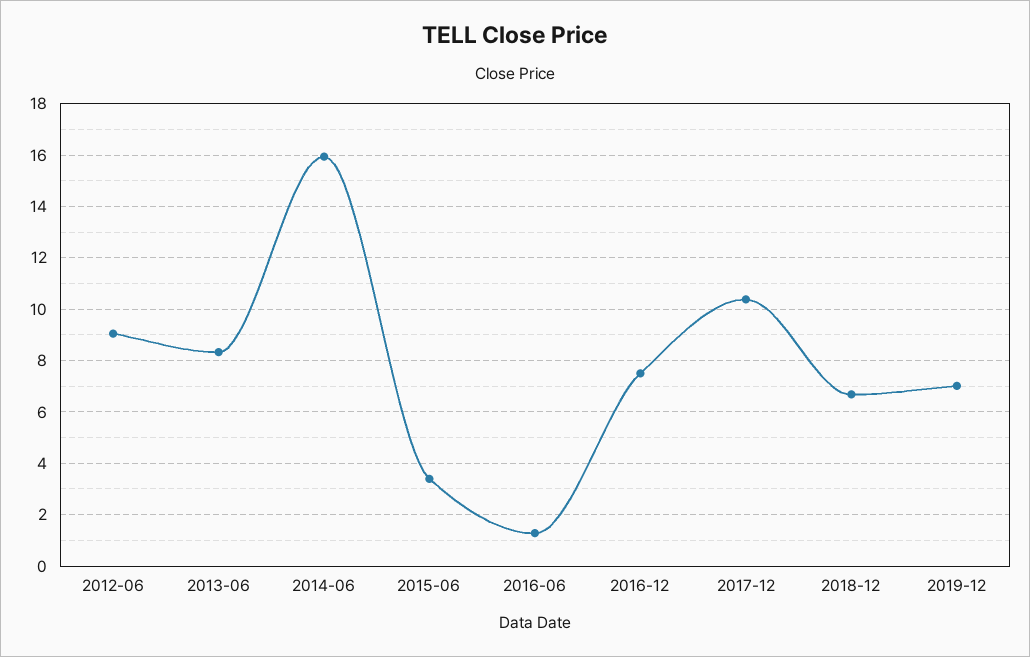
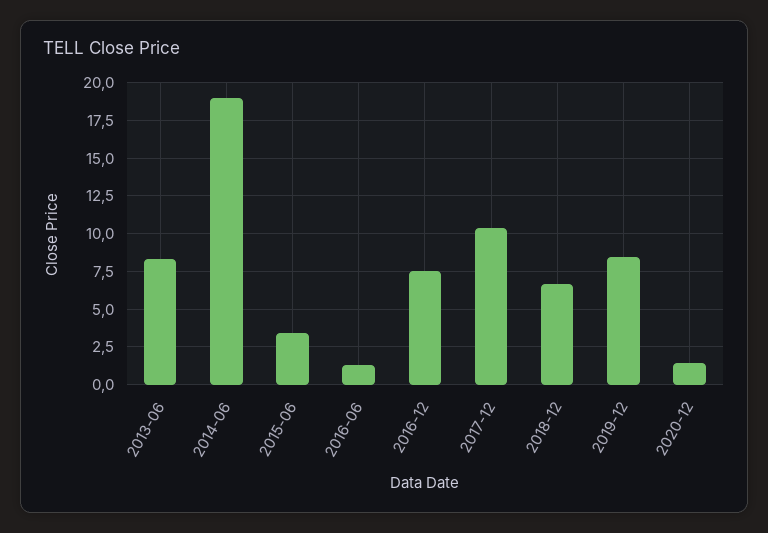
2012-06: 9 -> none
2014-06: 16 -> 19
2019-12: 7 -> 8.5
2020-12: none -> 1.5

